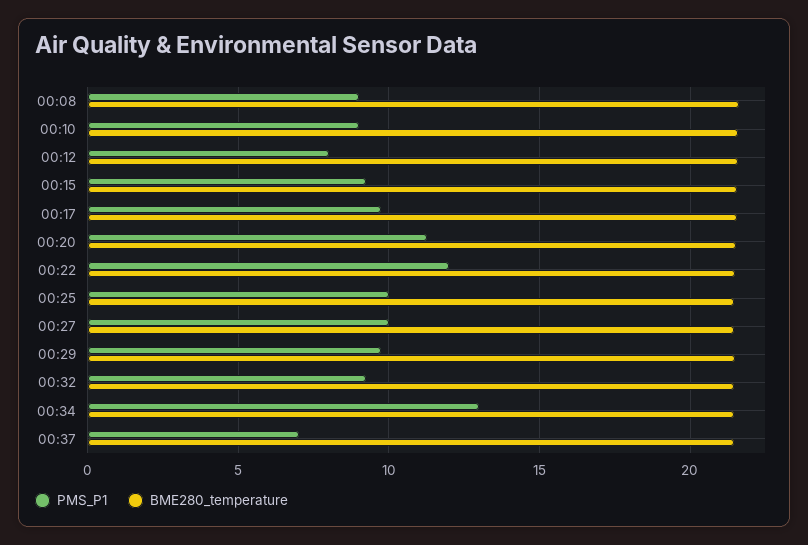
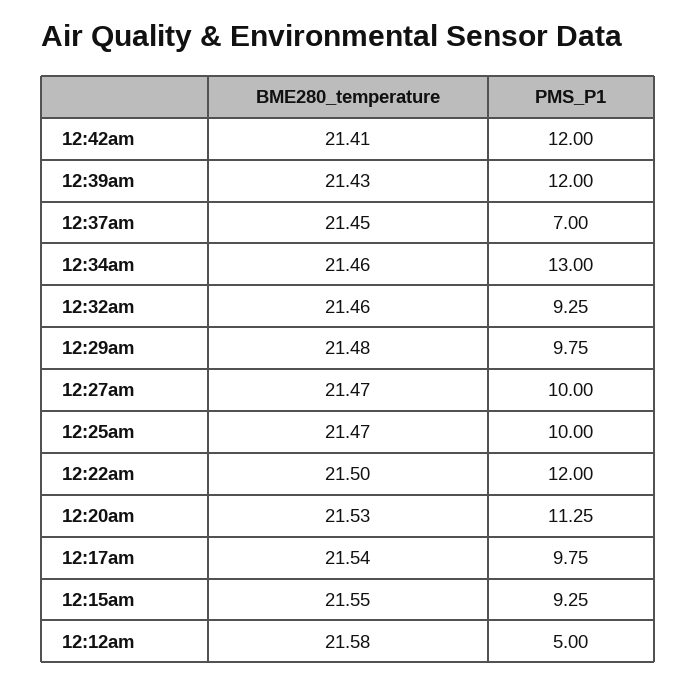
PMS_P1, 00:08: 9 -> none
BME280_temperature, 00:08: 21.5 -> none
PMS_P1, 00:10: 9 -> none
BME280_temperature, 00:10: 21.5 -> none
PMS_P1, 00:12: 8 -> 5
BME280_temperature, 12:42am: none -> 21.41
PMS_P1, 12:42am: none -> 12
BME280_temperature, 12:39am: none -> 21.43
PMS_P1, 12:39am: none -> 12

